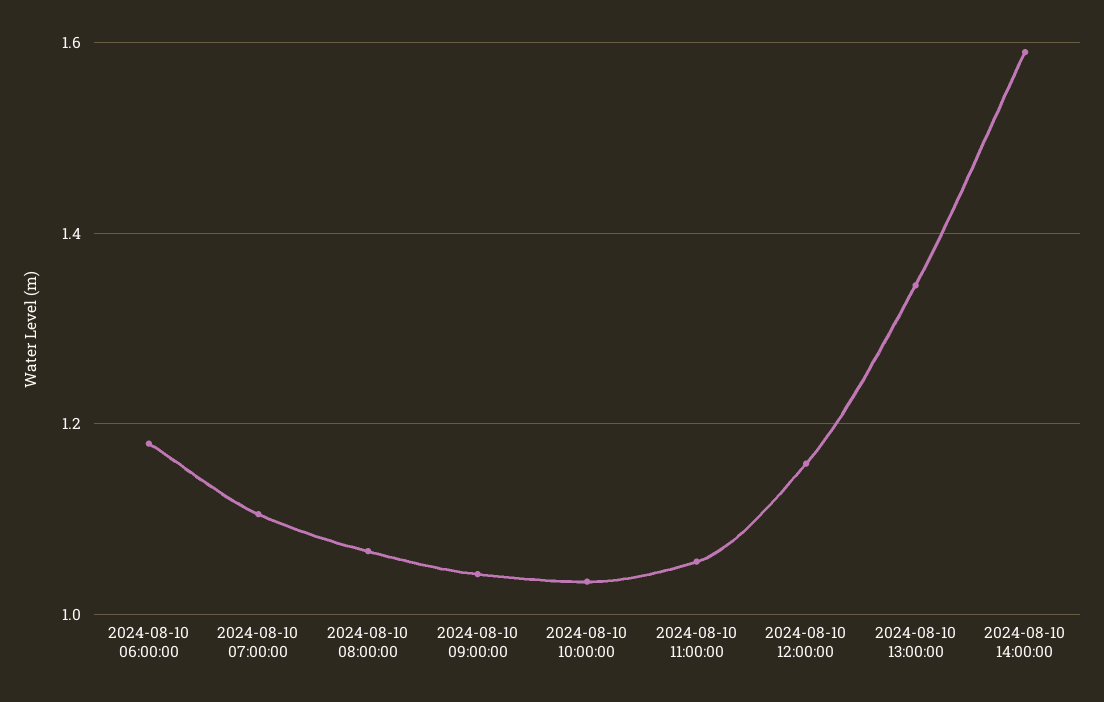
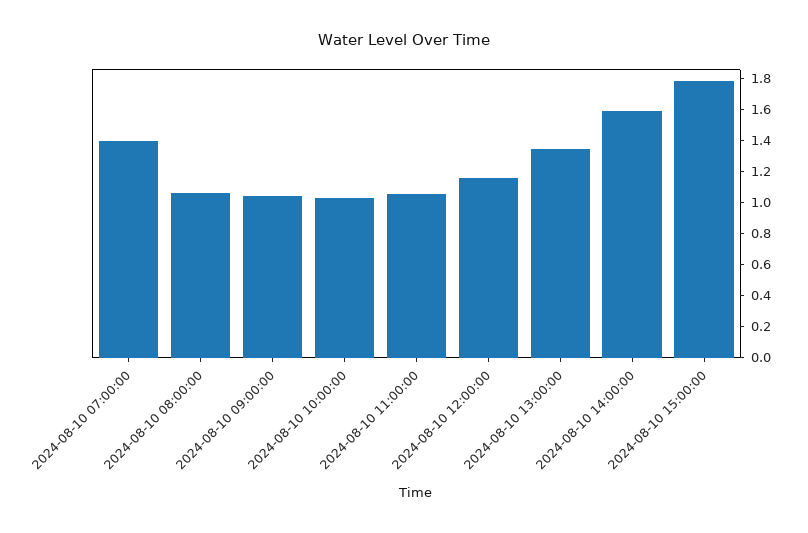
2024-08-10 06:00:00: 1.18 -> none
2024-08-10 07:00:00: 1.1 -> 1.4
2024-08-10 15:00:00: none -> 1.8

